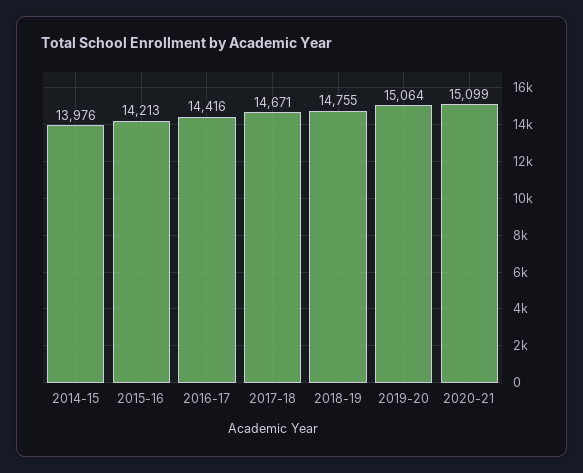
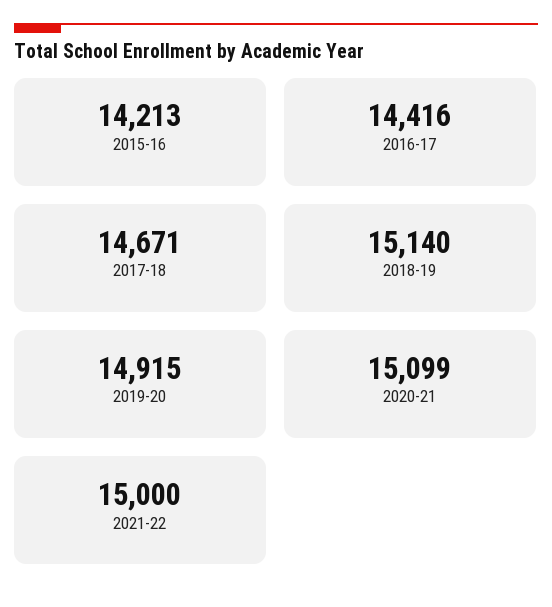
2014-15: 13976 -> none
2018-19: 14755 -> 15140
2019-20: 15064 -> 14915
2021-22: none -> 15000

